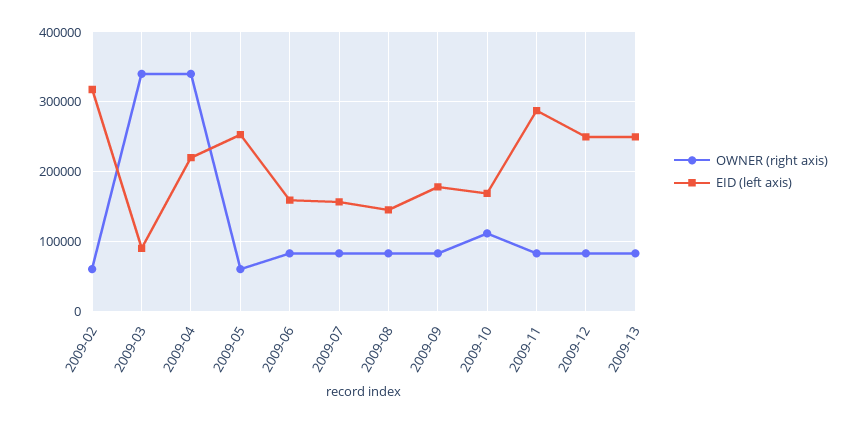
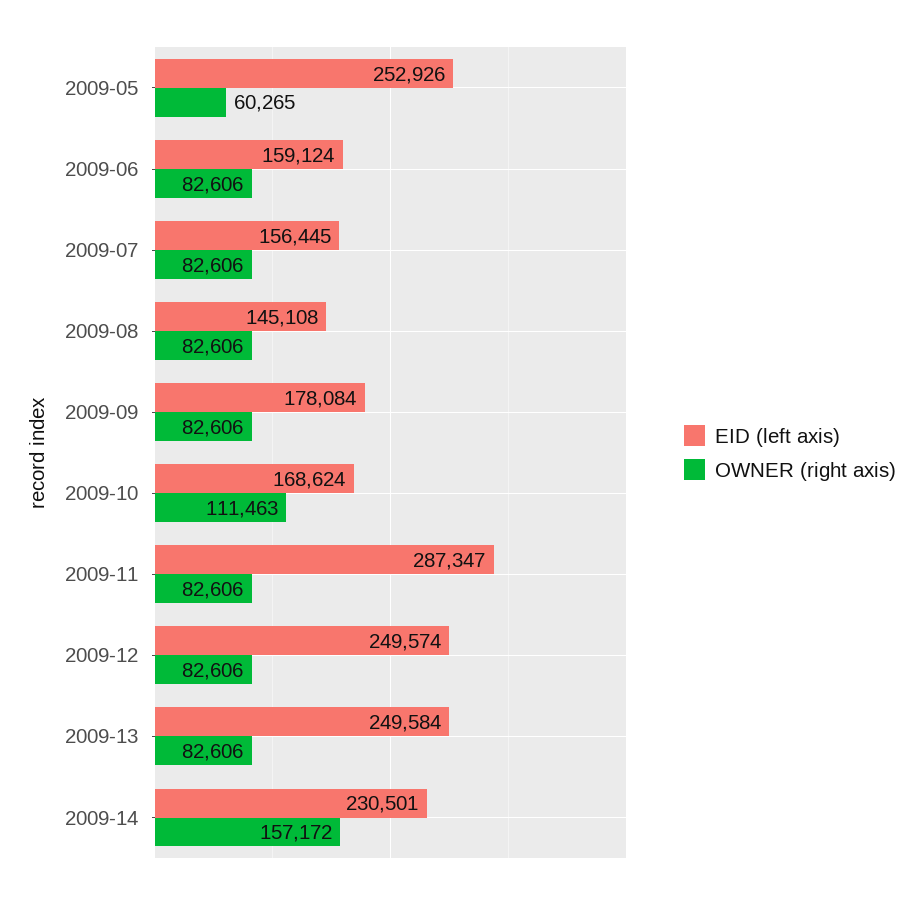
OWNER (right axis), 2009-02: 60000 -> none
EID (left axis), 2009-02: 320000 -> none
OWNER (right axis), 2009-03: 340000 -> none
EID (left axis), 2009-03: 90000 -> none
OWNER (right axis), 2009-04: 340000 -> none
EID (left axis), 2009-04: 220000 -> none
EID (left axis), 2009-14: none -> 230501
OWNER (right axis), 2009-14: none -> 157172

